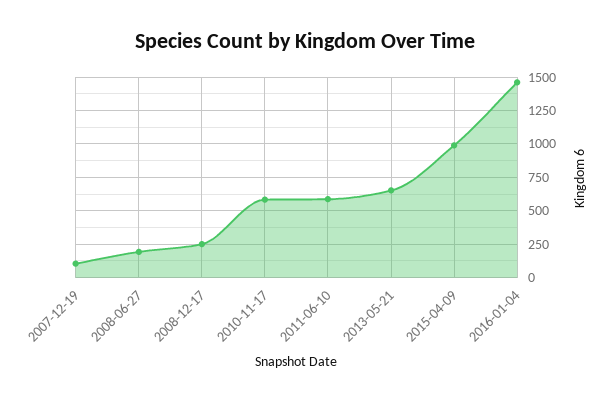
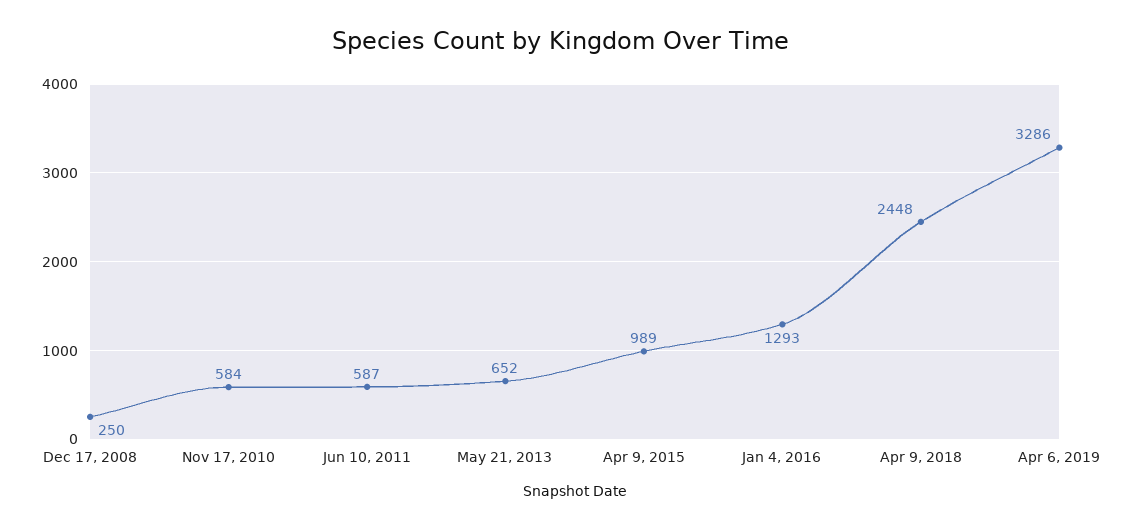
2007-12-19: 100 -> none
2008-06-27: 200 -> none
2016-01-04: 1450 -> 1293
Apr 9, 2018: none -> 2448
Apr 6, 2019: none -> 3286

